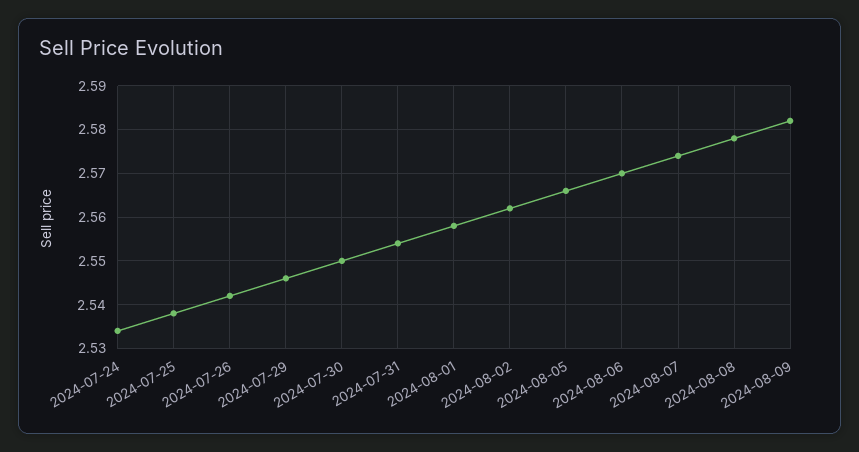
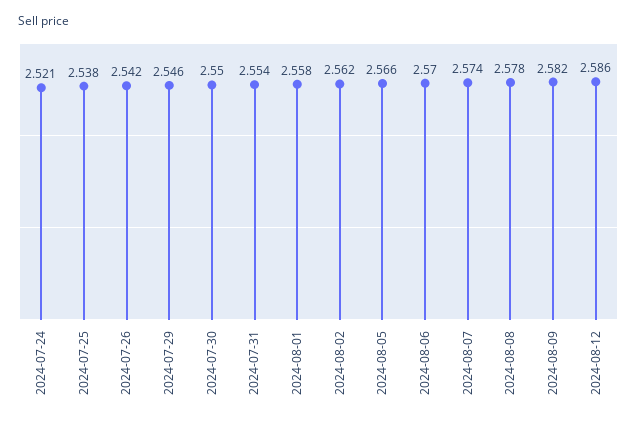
2024-07-24: 2.535 -> 2.521
2024-08-12: none -> 2.586

